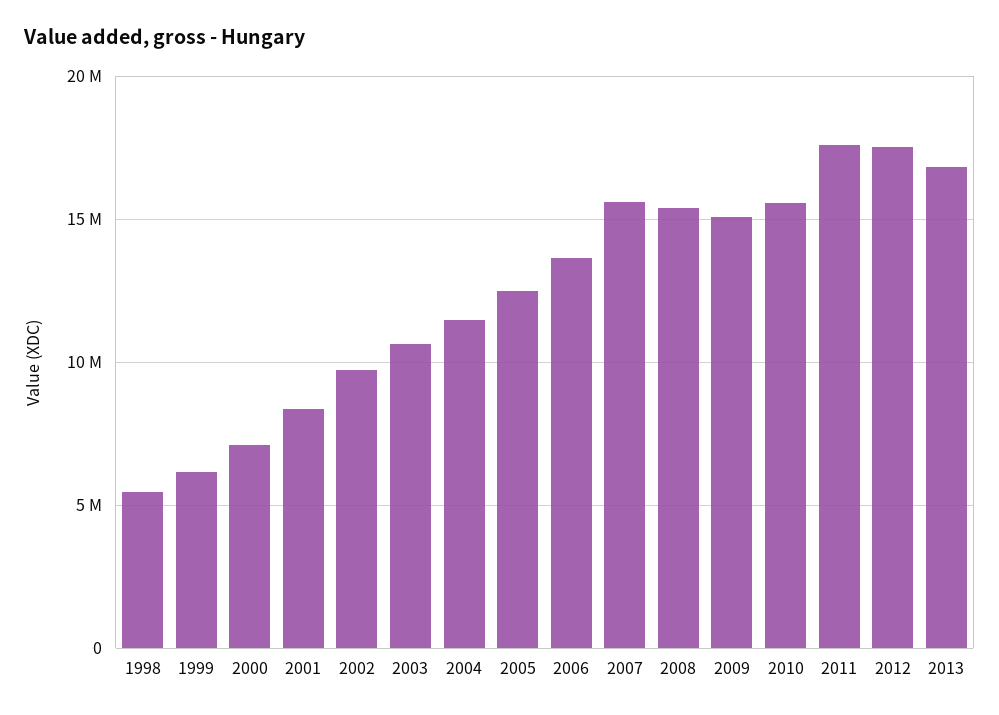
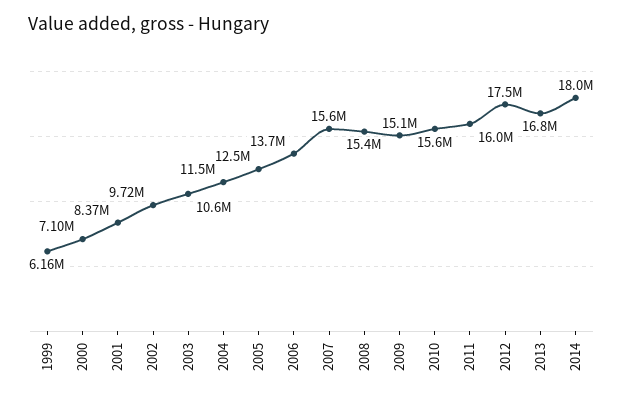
1998: 5500000 -> none
2011: 17500000 -> 16000000
2014: none -> 18000000

